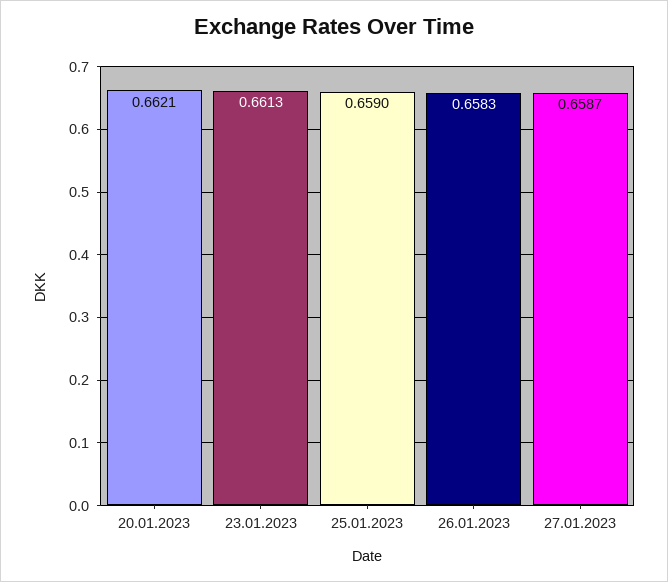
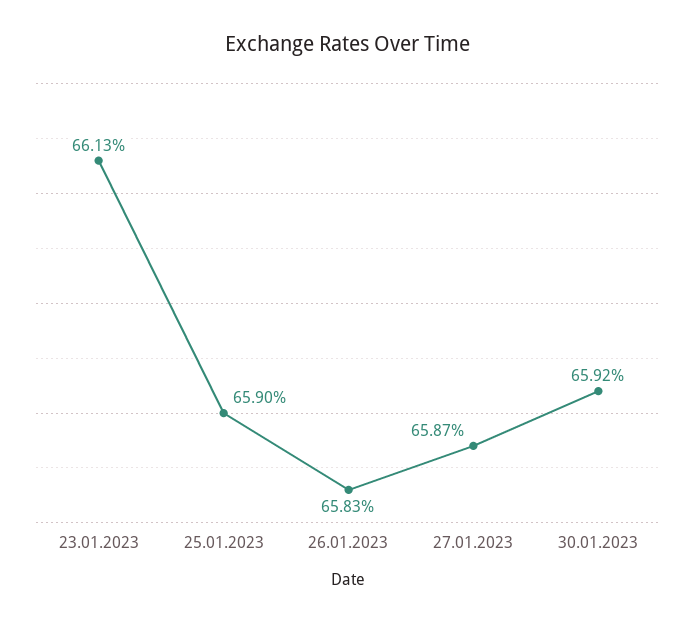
20.01.2023: 0.6621 -> none
30.01.2023: none -> 0.6592

